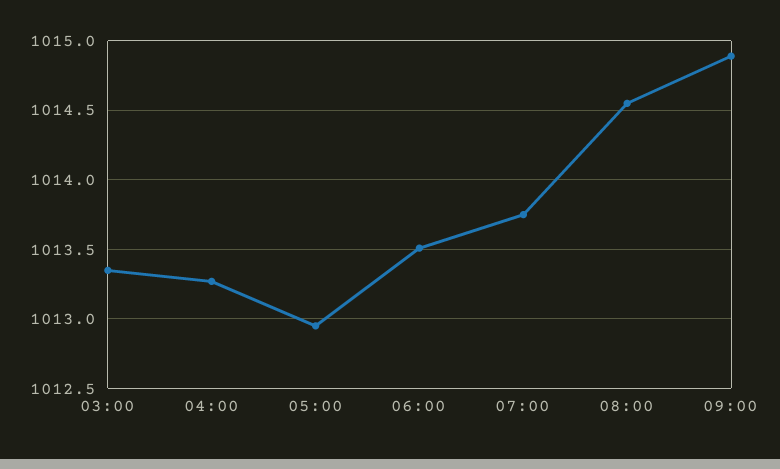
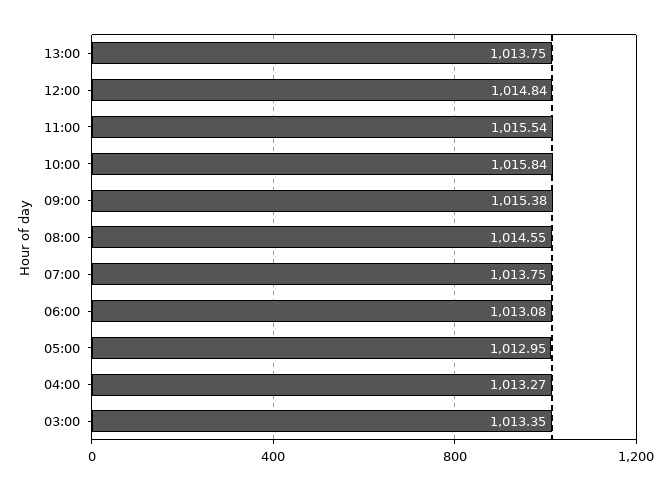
06:00: 1013.5 -> 1013.08
09:00: 1014.9 -> 1015.38
13:00: none -> 1013.75
12:00: none -> 1014.84
11:00: none -> 1015.54
10:00: none -> 1015.84

